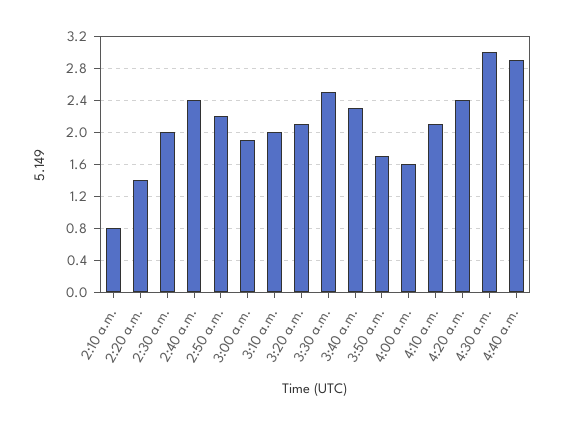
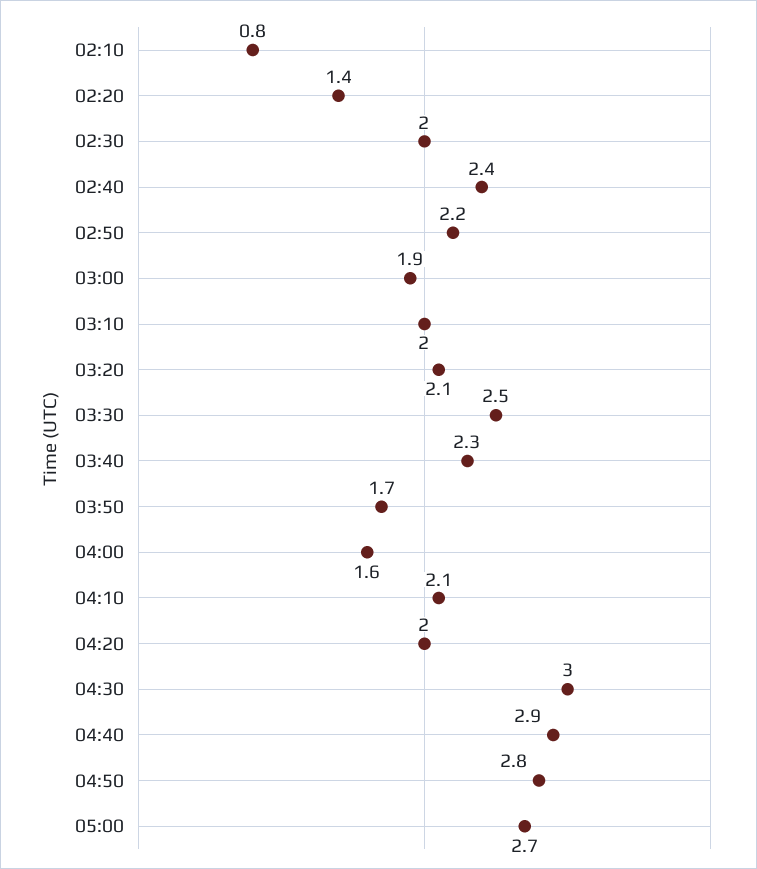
4:20 a.m.: 2.4 -> 2
04:50: none -> 2.8
05:00: none -> 2.7

